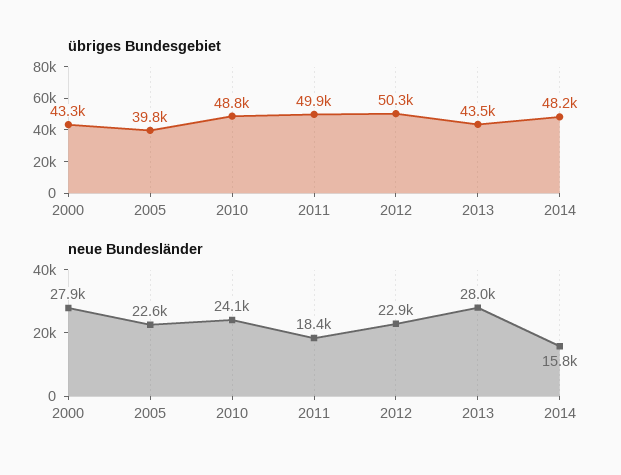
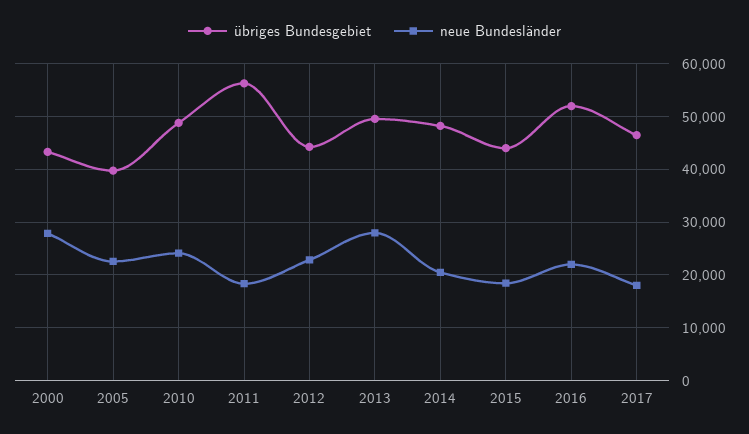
übriges Bundesgebiet, 2011: 49900 -> 56000
übriges Bundesgebiet, 2012: 50300 -> 44000
übriges Bundesgebiet, 2013: 43500 -> 50000
neue Bundesländer, 2014: 15800 -> 20000
übriges Bundesgebiet, 2015: none -> 44000
neue Bundesländer, 2015: none -> 18000
übriges Bundesgebiet, 2016: none -> 52000
neue Bundesländer, 2016: none -> 22000
übriges Bundesgebiet, 2017: none -> 46000
neue Bundesländer, 2017: none -> 18000

